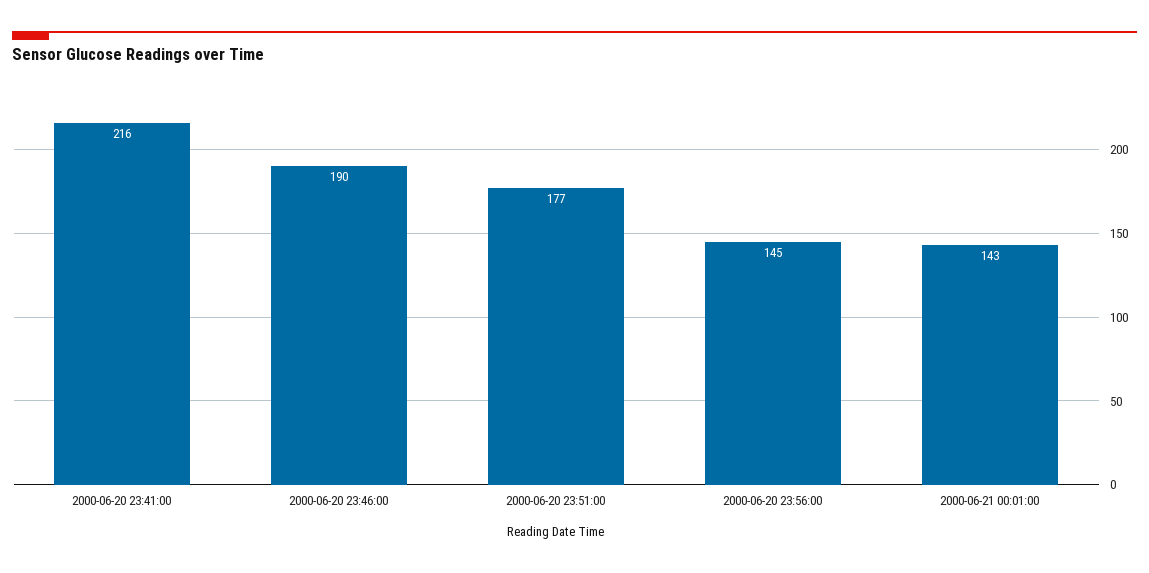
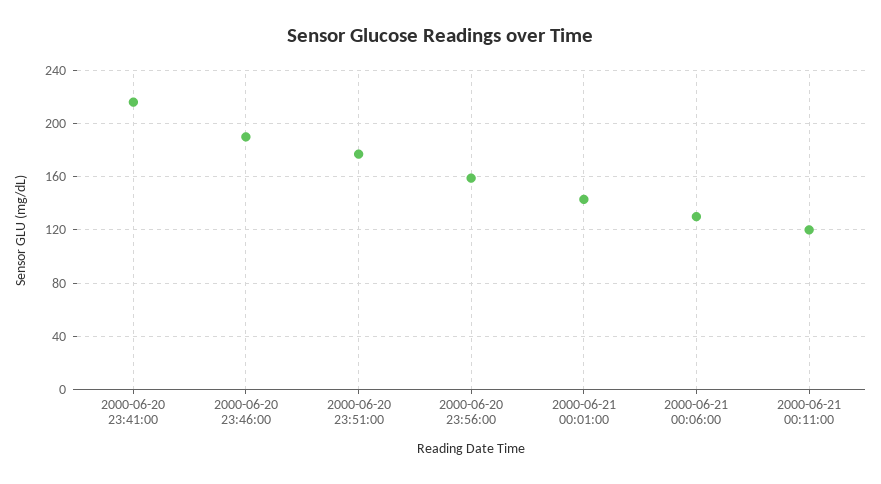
2000-06-20 23:56:00: 145 -> 160
2000-06-21 00:06:00: none -> 130
2000-06-21 00:11:00: none -> 120

